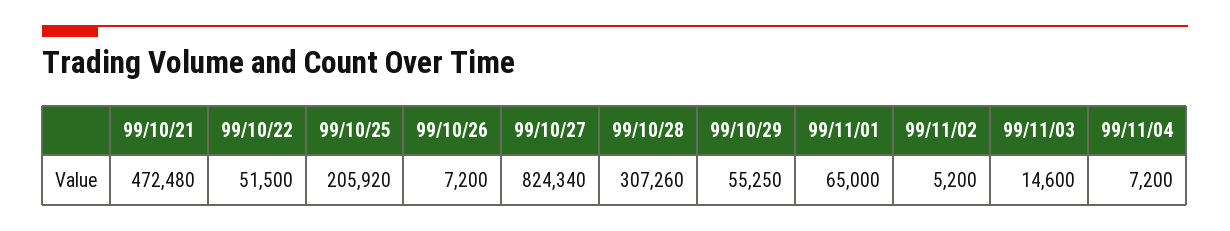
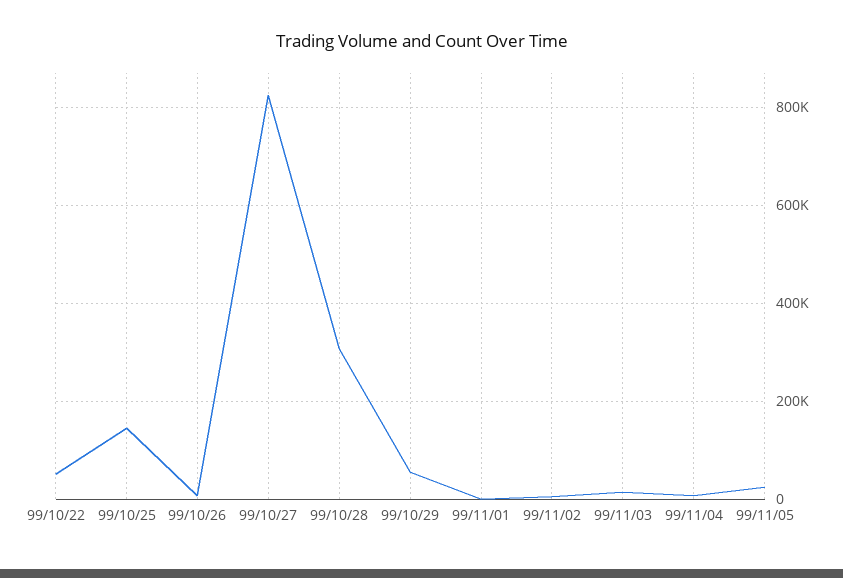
99/10/21: 472480 -> none
99/10/25: 205920 -> 140000
99/11/01: 65000 -> 0
99/11/05: none -> 20000

